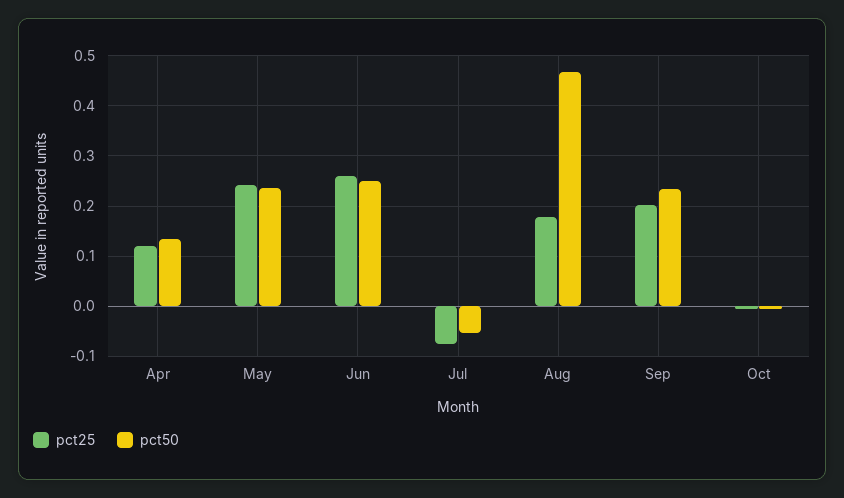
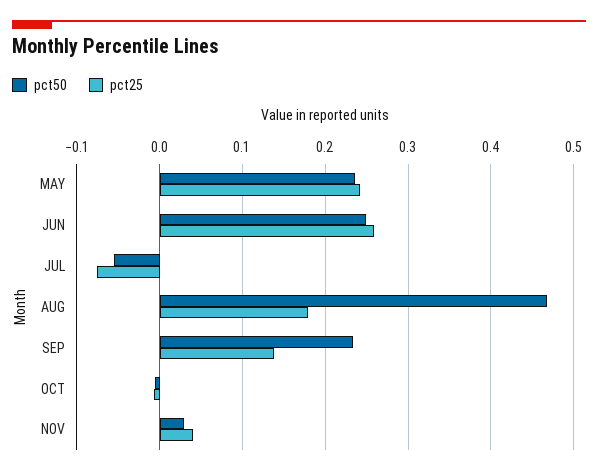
pct25, Apr: 0.12 -> none
pct50, Apr: 0.14 -> none
pct25, Sep: 0.2 -> 0.14
pct50, NOV: none -> 0.03
pct25, NOV: none -> 0.04

